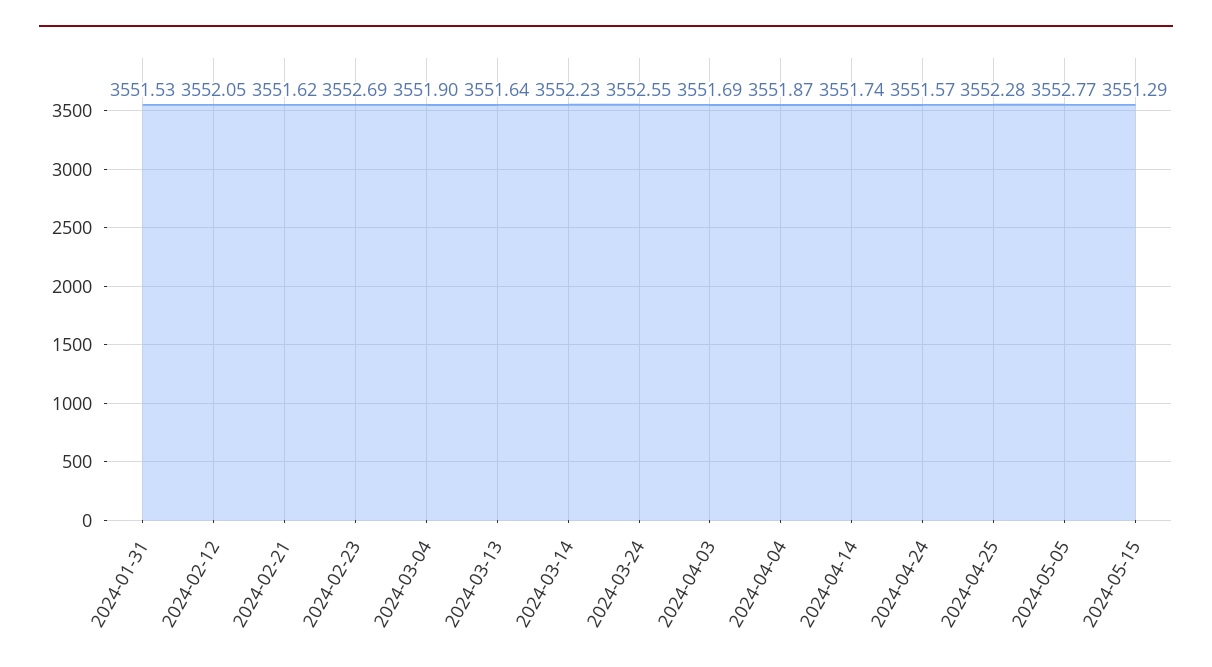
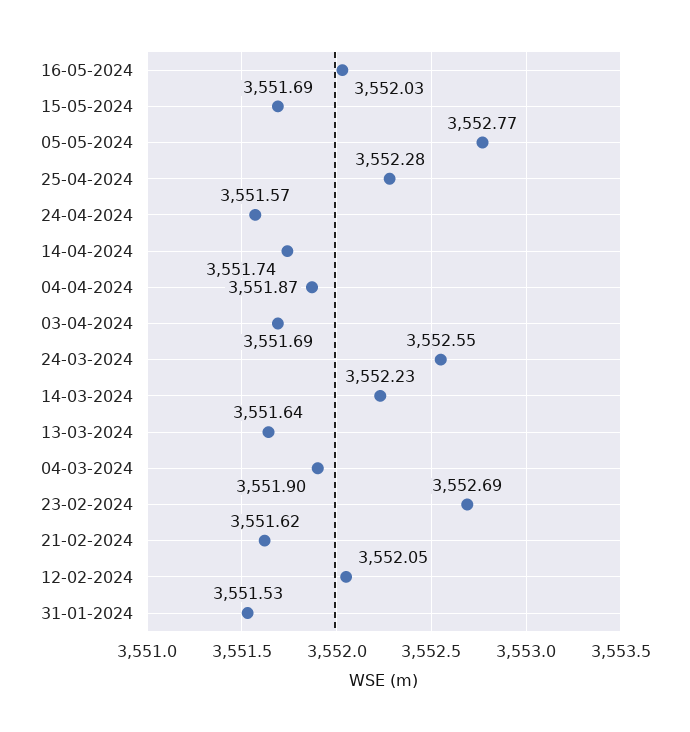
2024-05-15: 3551.29 -> 3551.69
16-05-2024: none -> 3552.03

